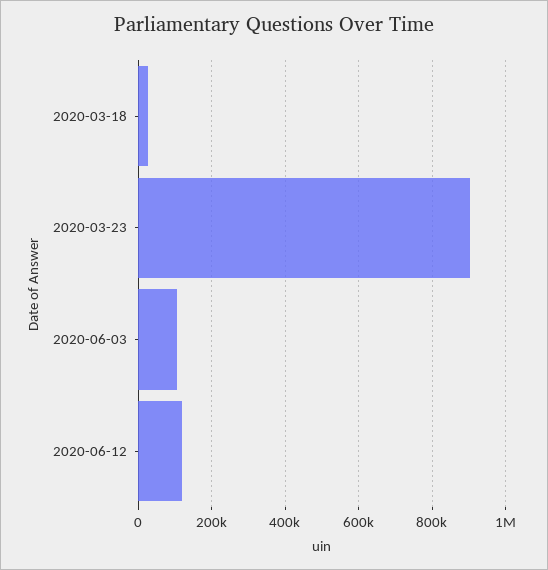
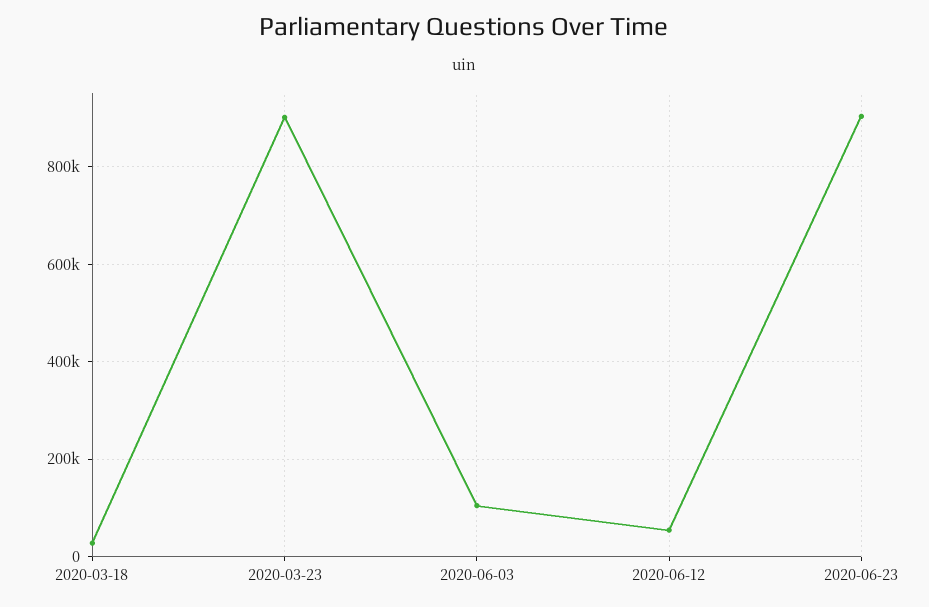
2020-06-12: 120000 -> 60000
2020-06-23: none -> 900000

